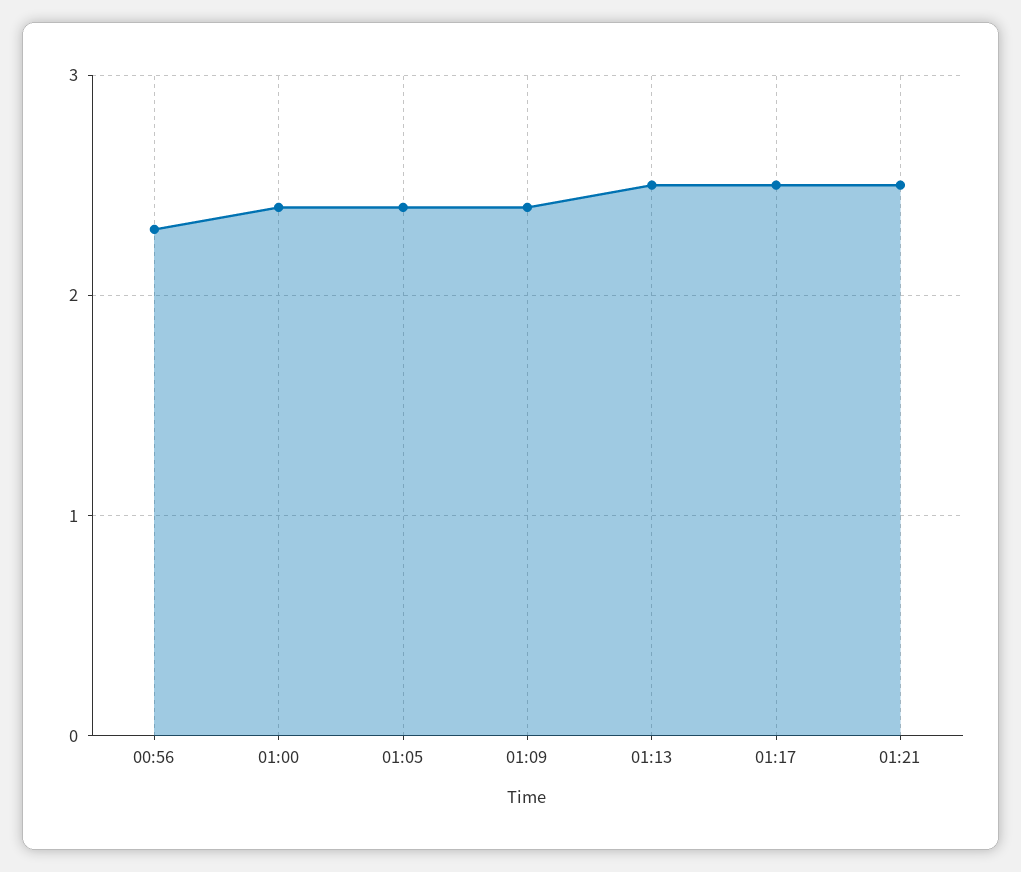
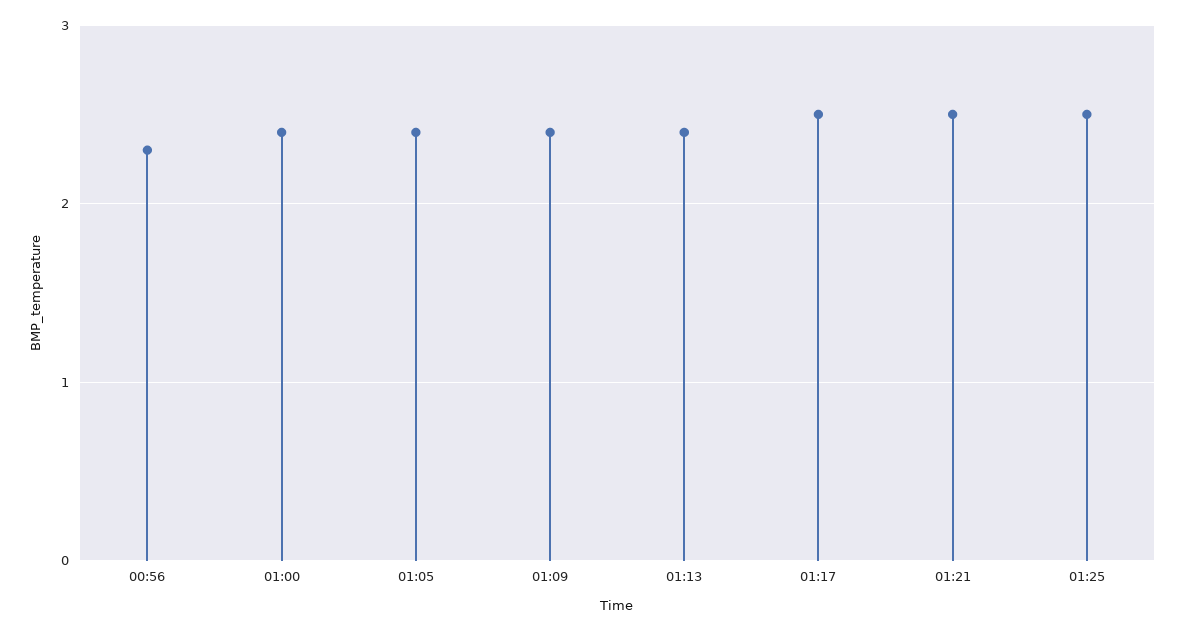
01:13: 2.5 -> 2.4
01:25: none -> 2.5

